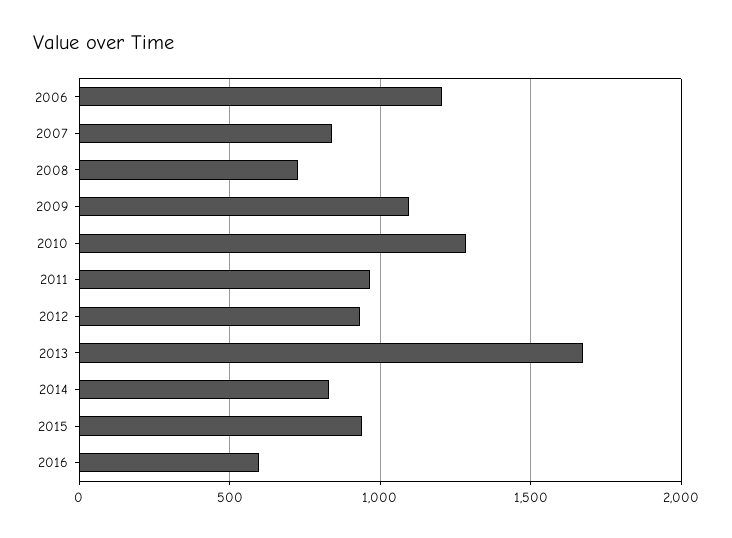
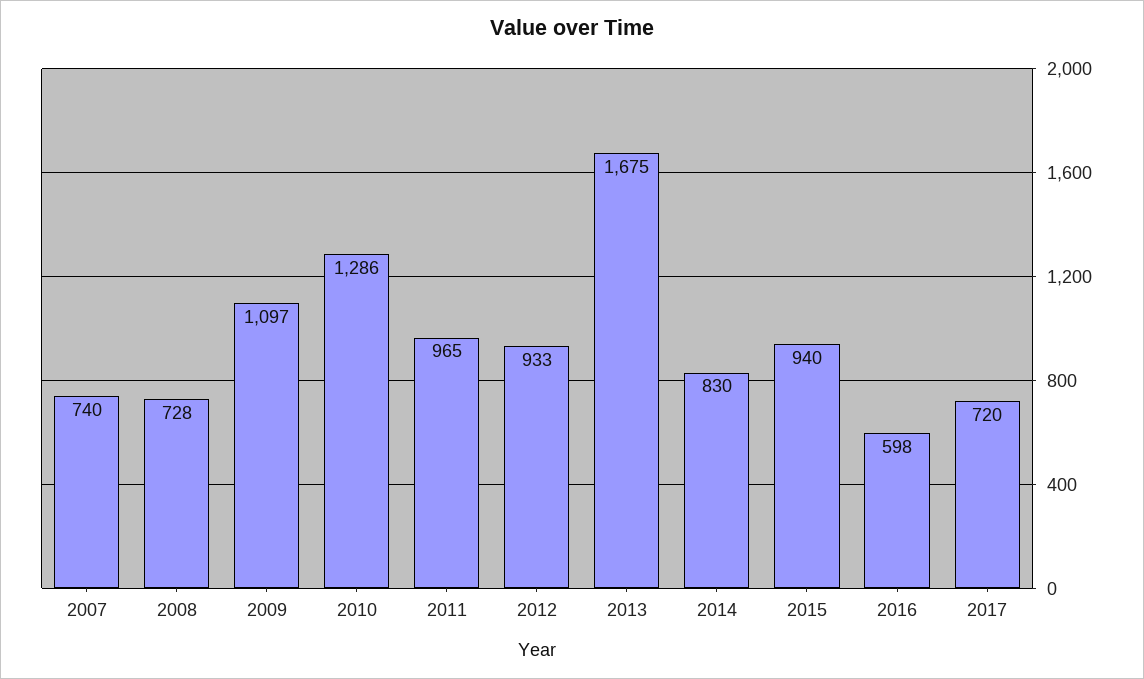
2006: 1200 -> none
2007: 850 -> 740
2017: none -> 720

